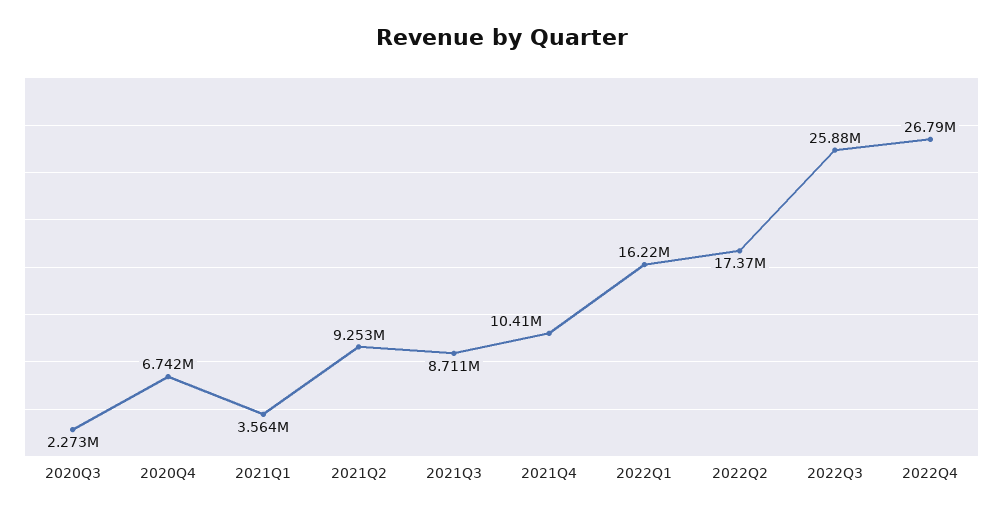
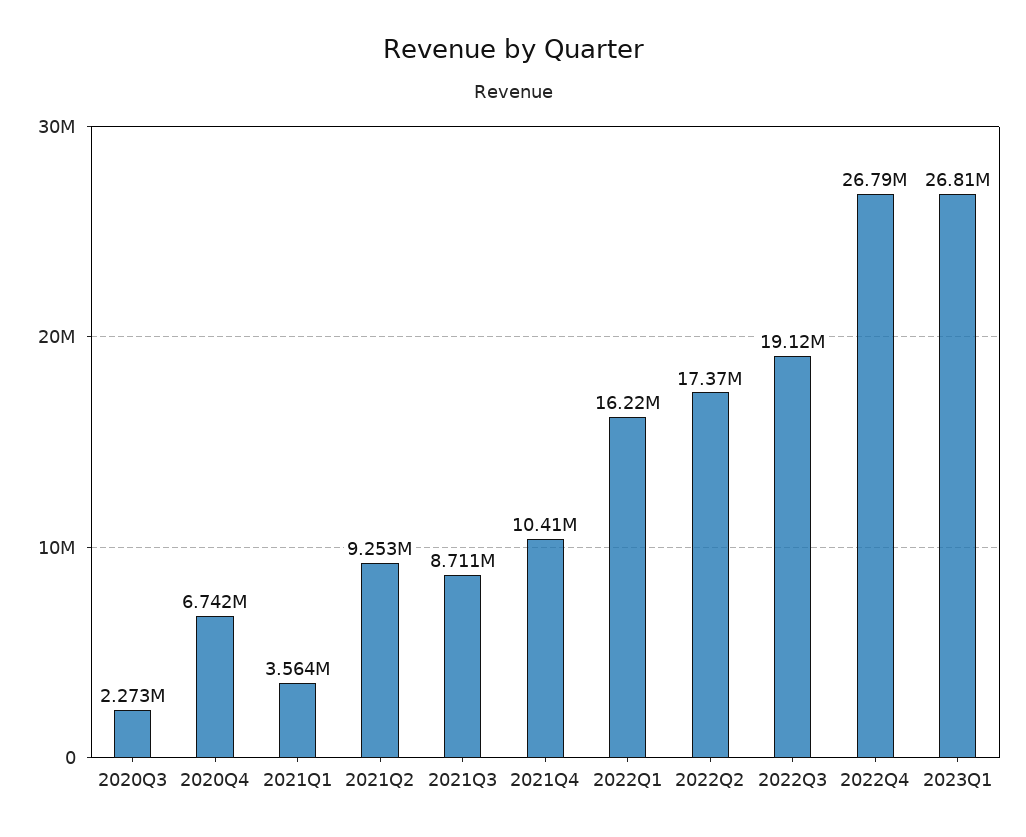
2022Q3: 25880000 -> 19120000
2023Q1: none -> 26810000

